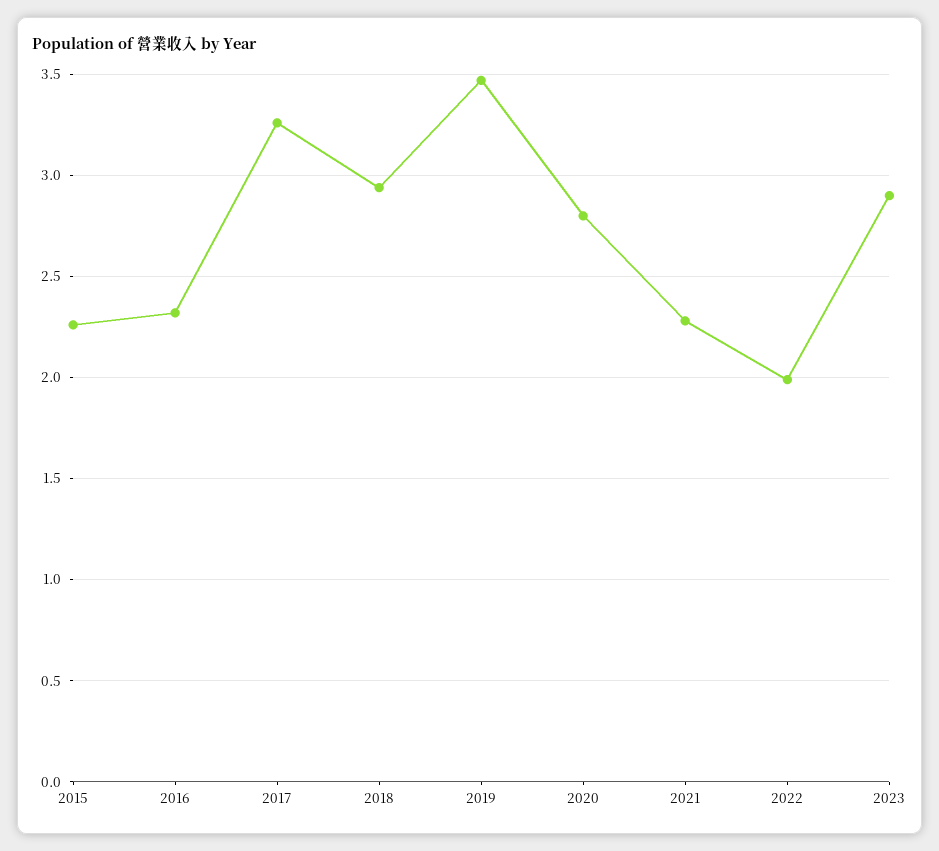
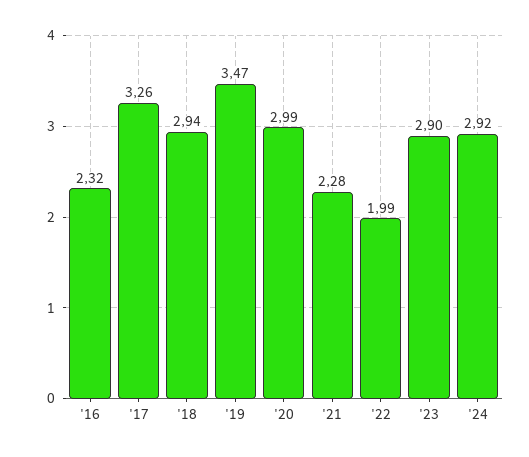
2015: 2.25 -> none
2020: 2.8 -> 2.99
'24: none -> 2.92

